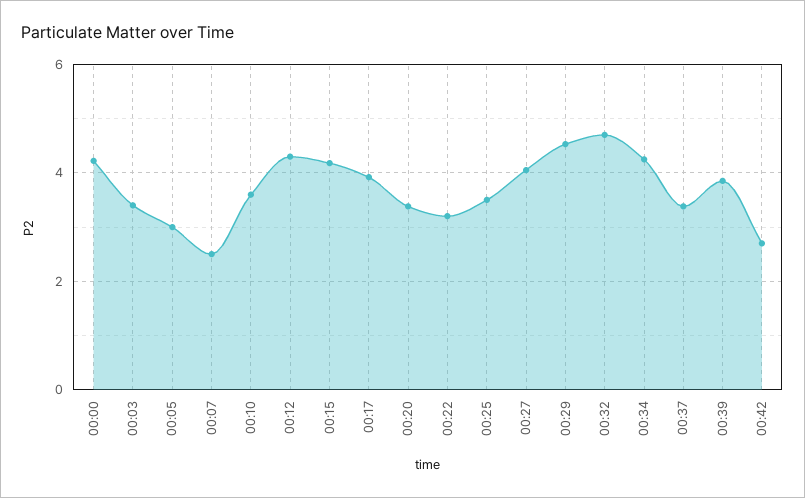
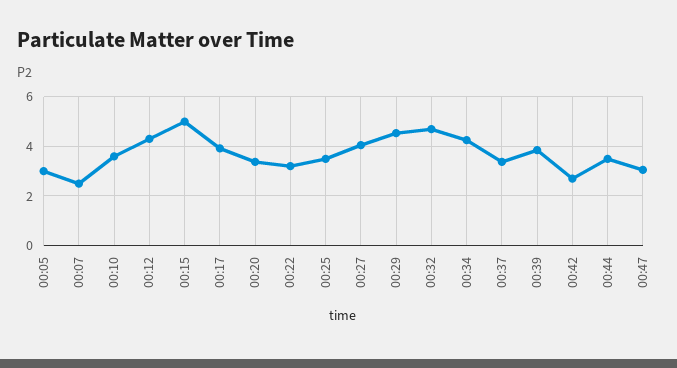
00:00: 4.2 -> none
00:03: 3.4 -> none
00:15: 4.2 -> 5
00:44: none -> 3.5
00:47: none -> 3

